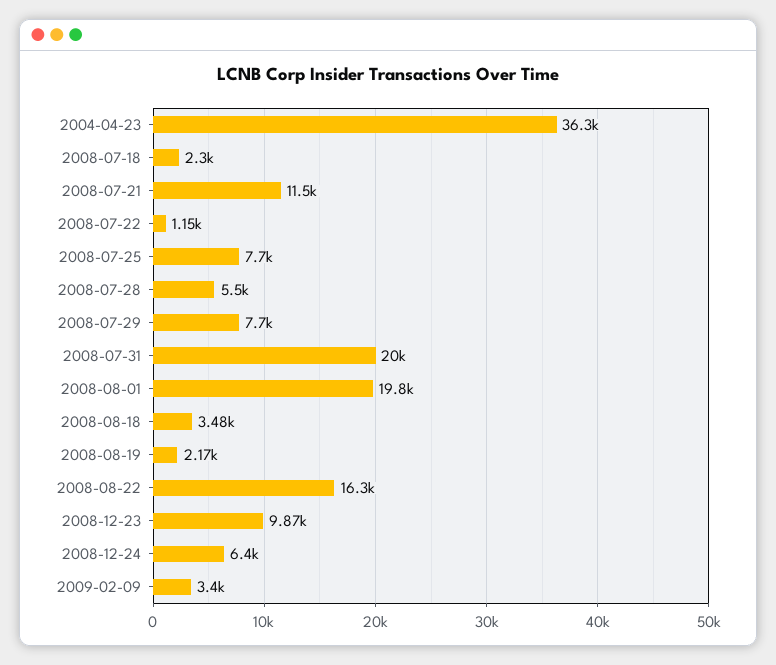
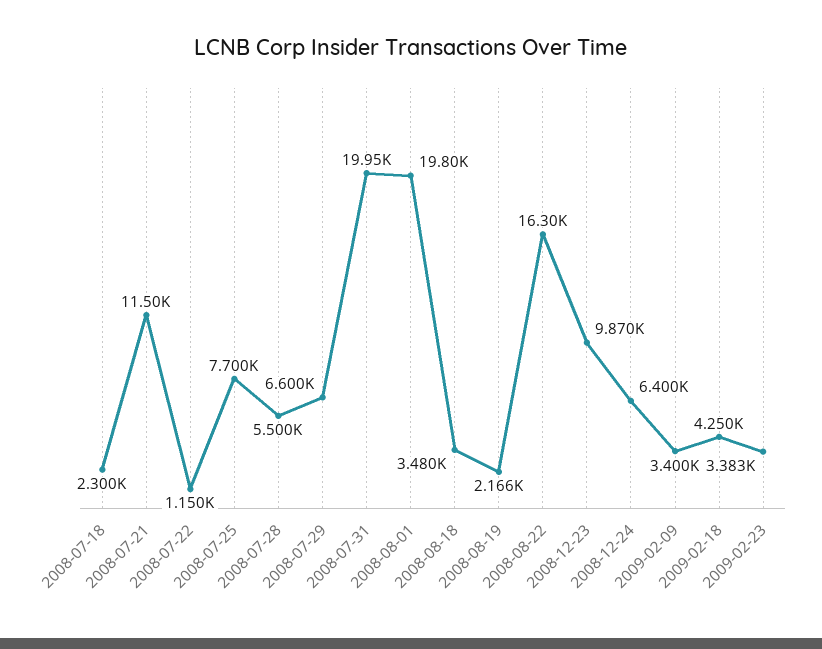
2004-04-23: 36300 -> none
2008-07-29: 7700 -> 6600
2009-02-18: none -> 4250
2009-02-23: none -> 3383

